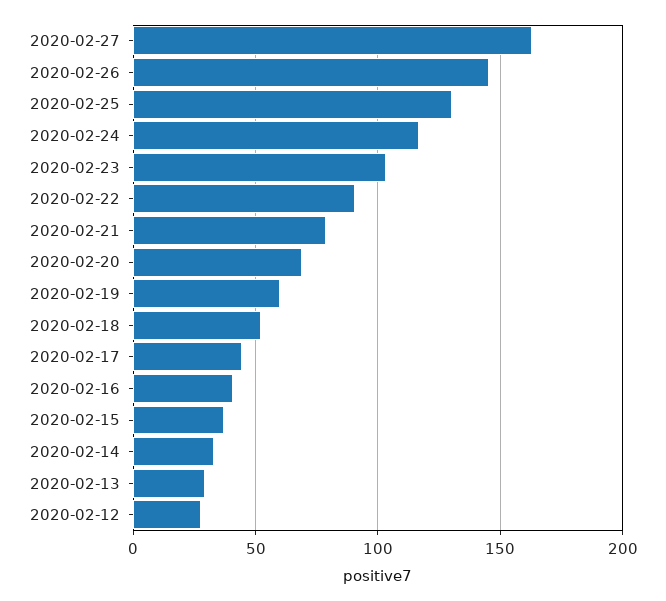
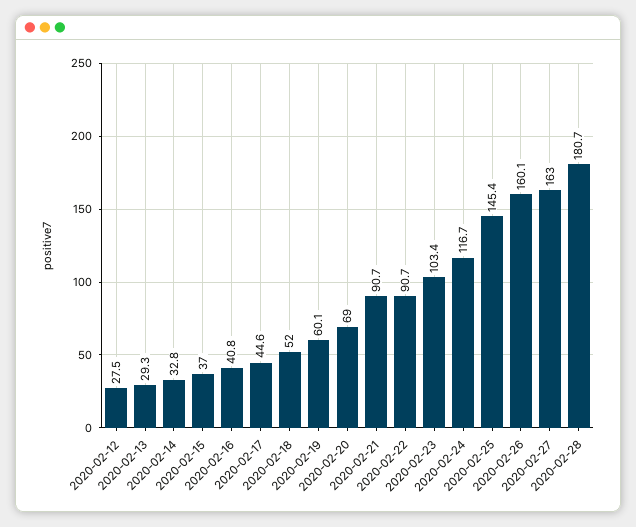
2020-02-26: 145 -> 160.1
2020-02-25: 130 -> 145.4
2020-02-21: 80 -> 90.7
2020-02-28: none -> 180.7

